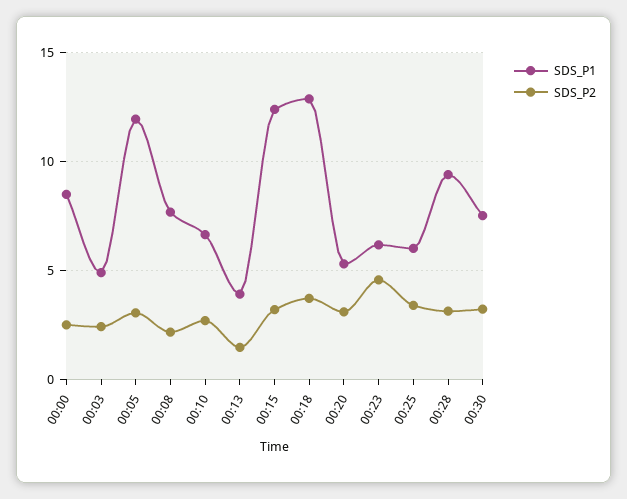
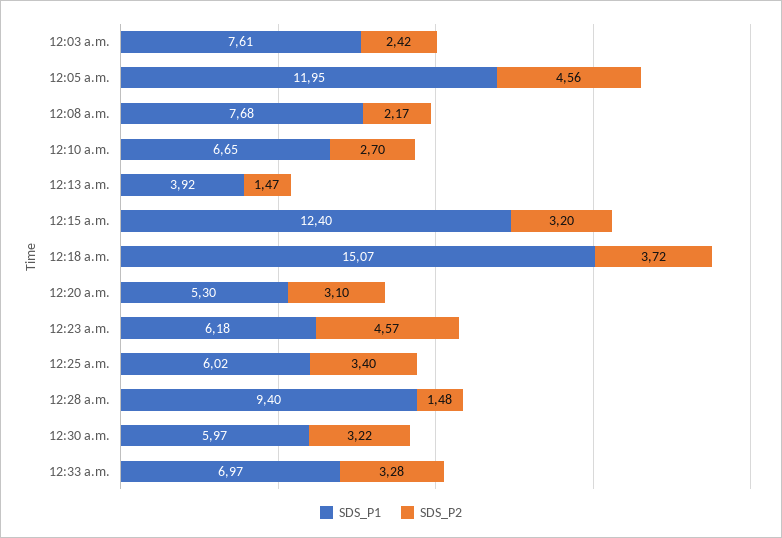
SDS_P1, 00:00: 8.5 -> none
SDS_P2, 00:00: 2.5 -> none
SDS_P1, 00:03: 5 -> 7.61
SDS_P2, 00:05: 3 -> 4.56
SDS_P1, 00:18: 13 -> 15.07
SDS_P2, 00:28: 3 -> 1.48
SDS_P1, 00:30: 7.5 -> 5.97
SDS_P1, 12:33 a.m.: none -> 6.97
SDS_P2, 12:33 a.m.: none -> 3.28

